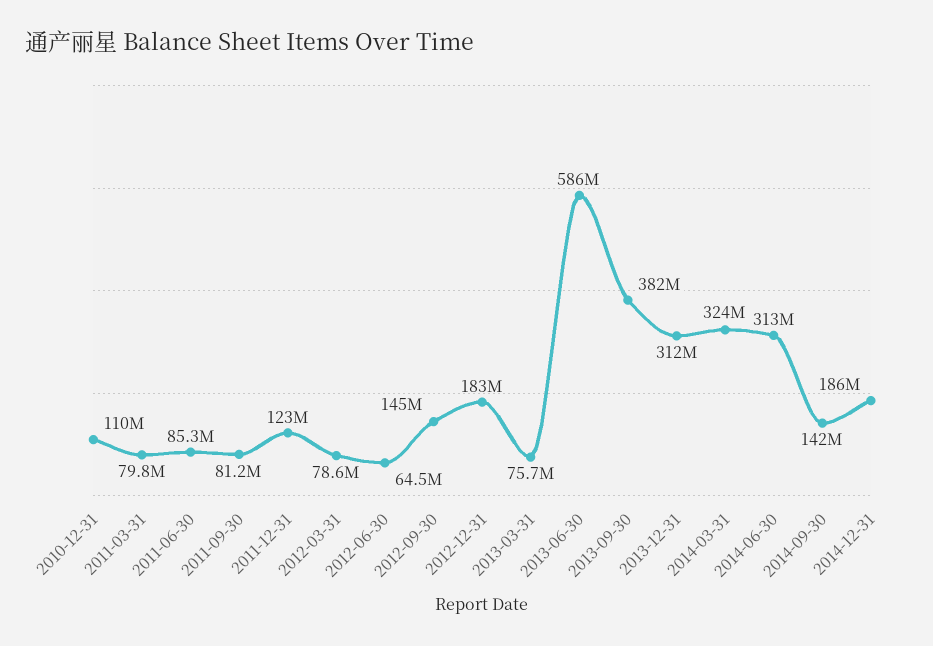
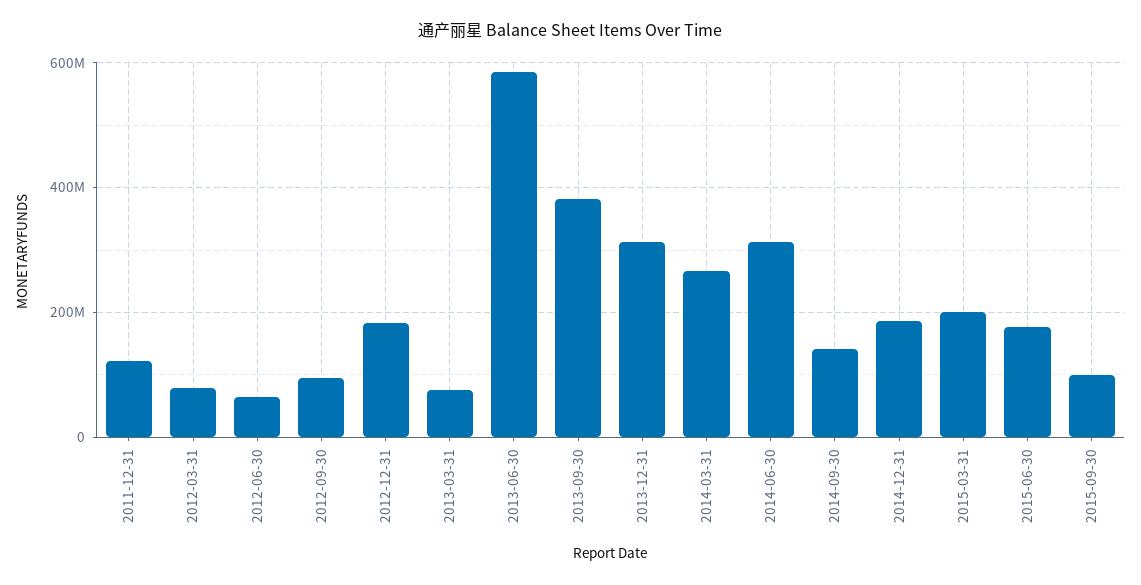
2010-12-31: 110000000 -> none
2011-03-31: 79800000 -> none
2011-06-30: 85300000 -> none
2011-09-30: 81200000 -> none
2012-09-30: 145000000 -> 100000000
2014-03-31: 324000000 -> 260000000
2015-03-31: none -> 200000000
2015-06-30: none -> 180000000
2015-09-30: none -> 100000000

